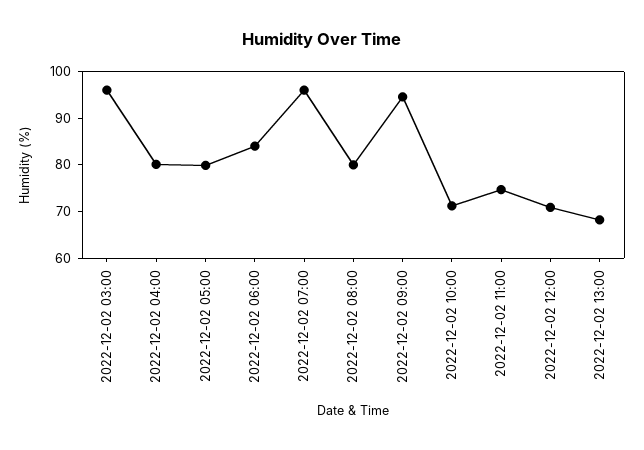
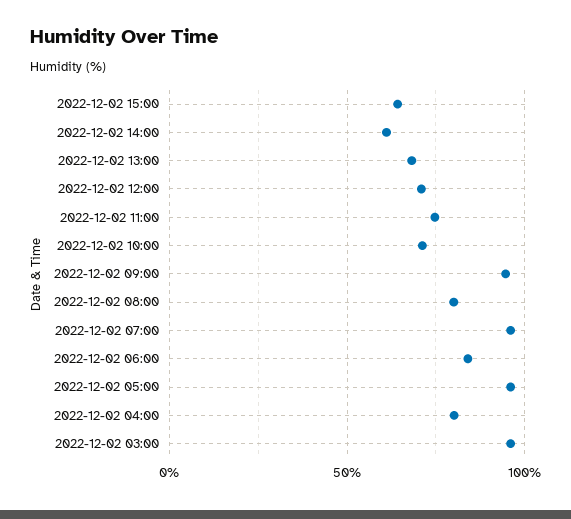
2022-12-02 05:00: 80 -> 95
2022-12-02 15:00: none -> 65
2022-12-02 14:00: none -> 60

